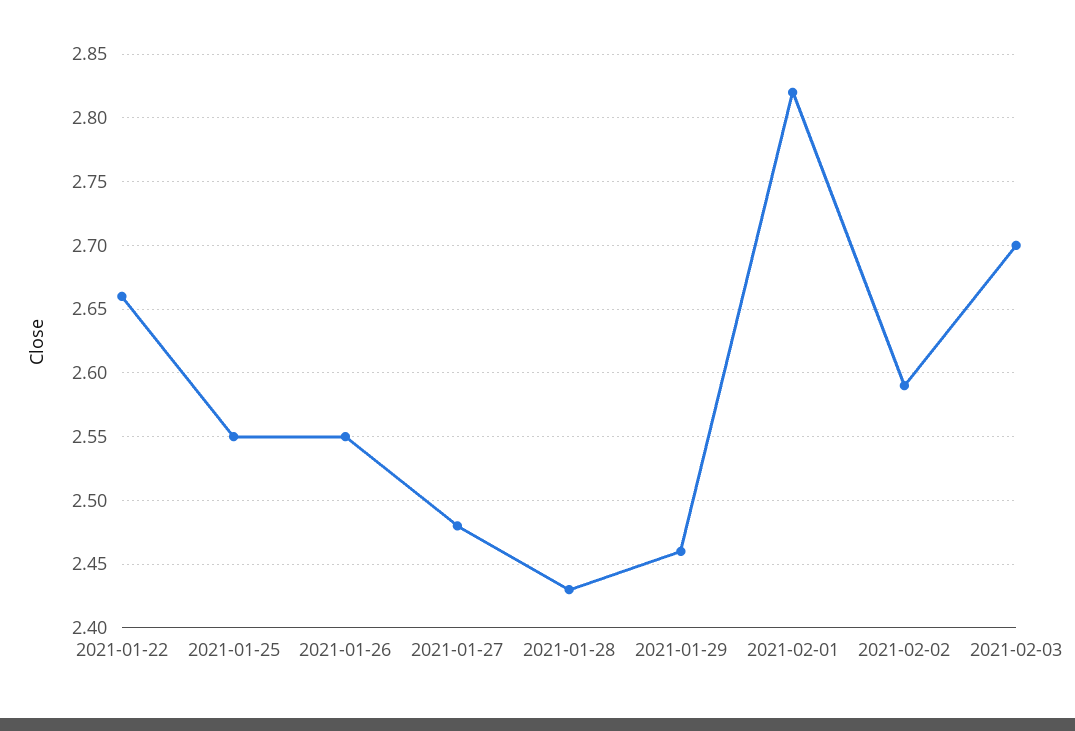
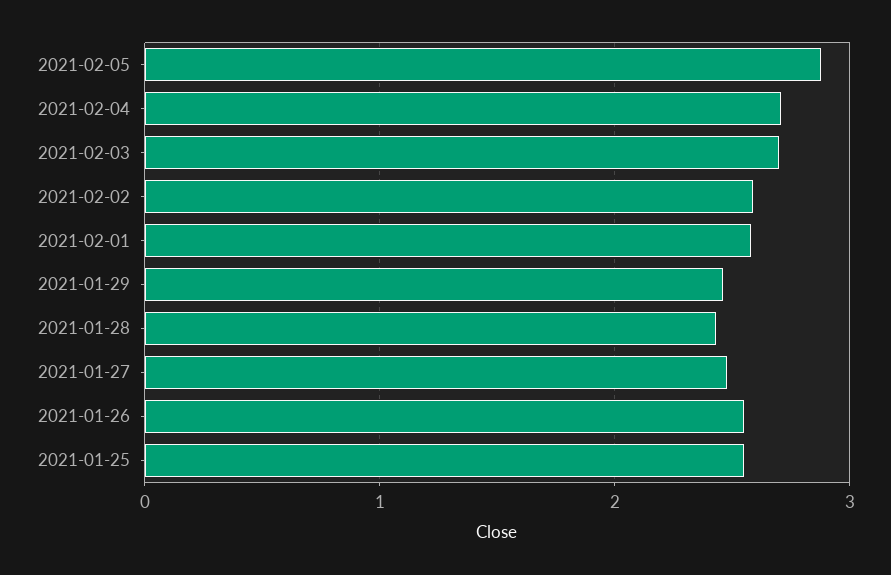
2021-01-22: 2.66 -> none
2021-02-01: 2.82 -> 2.6
2021-02-05: none -> 2.9
2021-02-04: none -> 2.7

